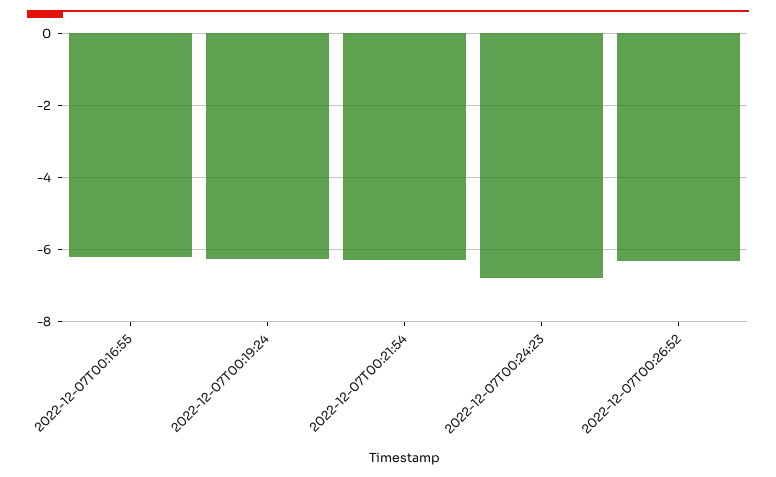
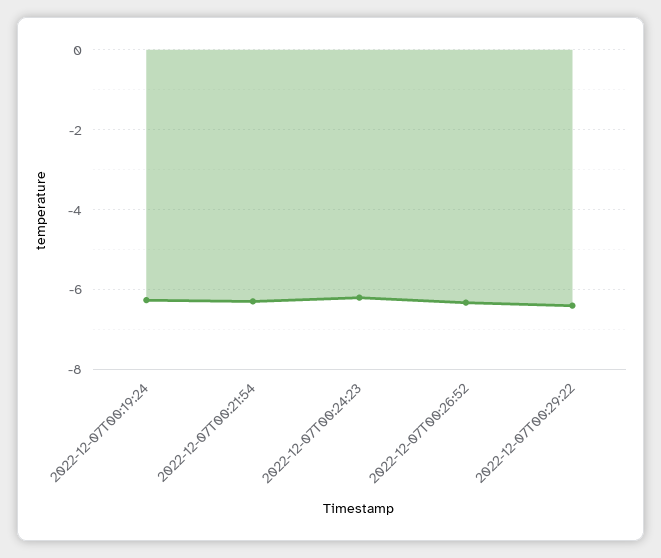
2022-12-07T00:16:55: -6.2 -> none
2022-12-07T00:24:23: -6.8 -> -6.2
2022-12-07T00:29:22: none -> -6.4

